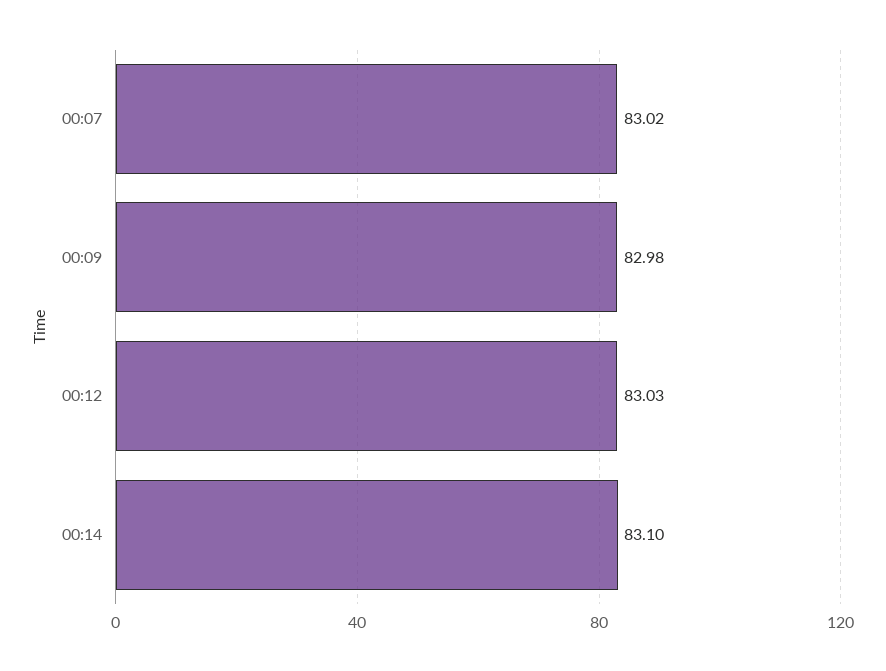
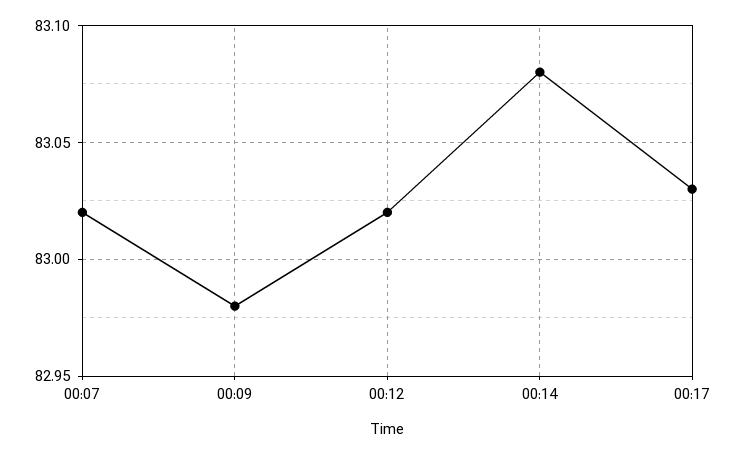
00:12: 83.03 -> 83.02
00:14: 83.1 -> 83.08
00:17: none -> 83.03

